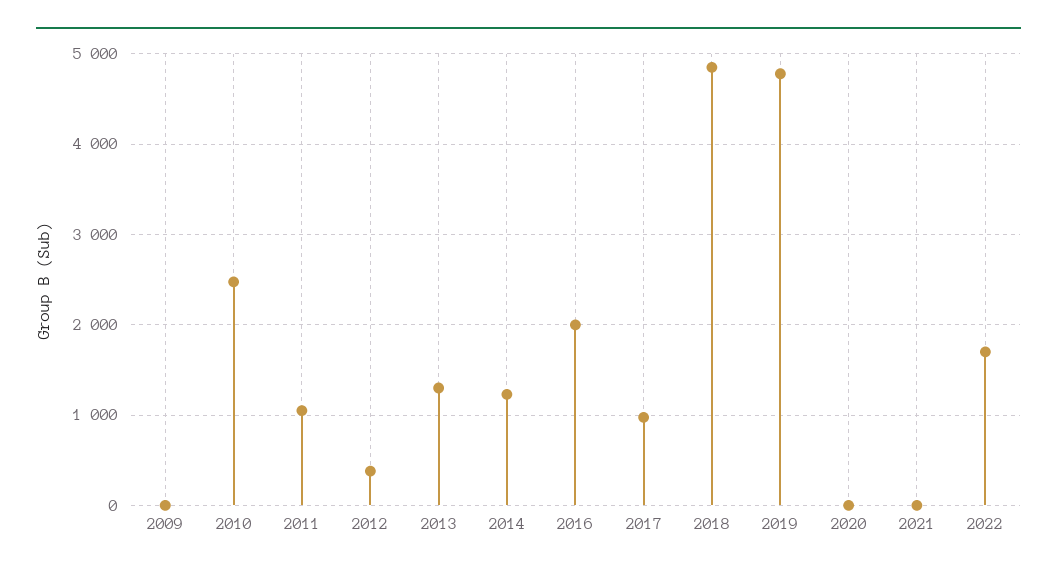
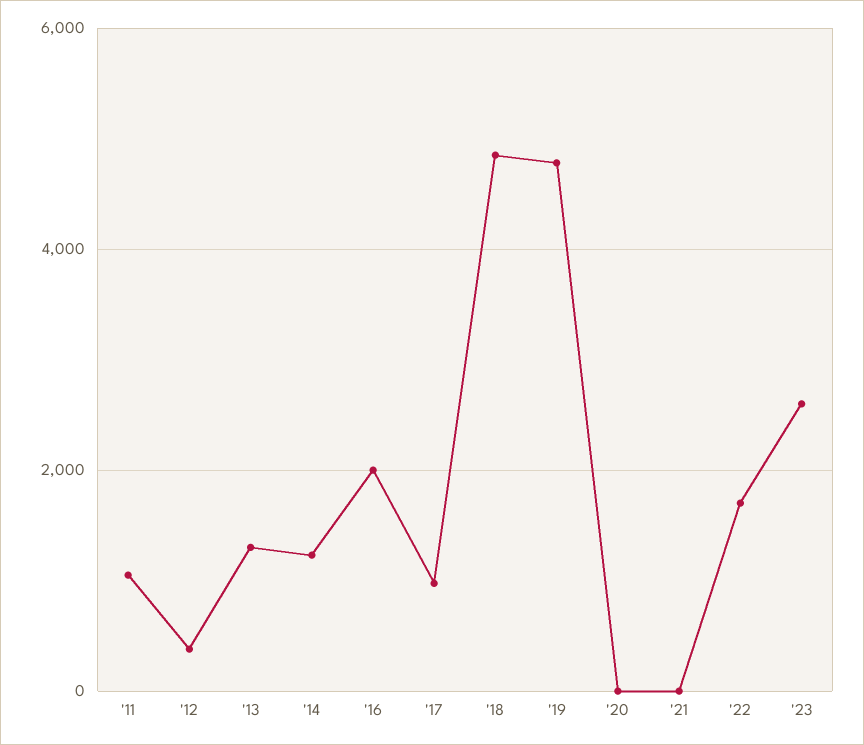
2009: 0 -> none
2010: 2500 -> none
'23: none -> 2600

